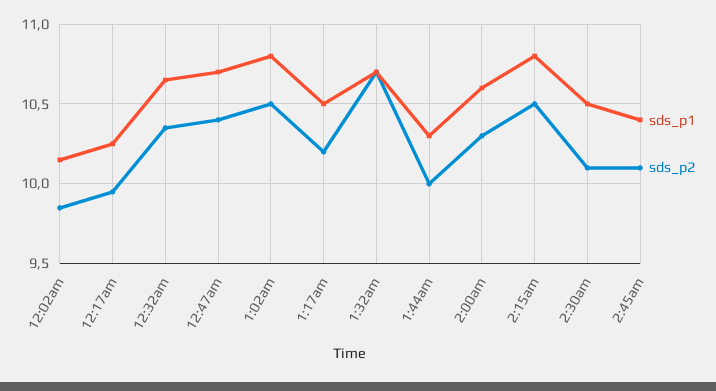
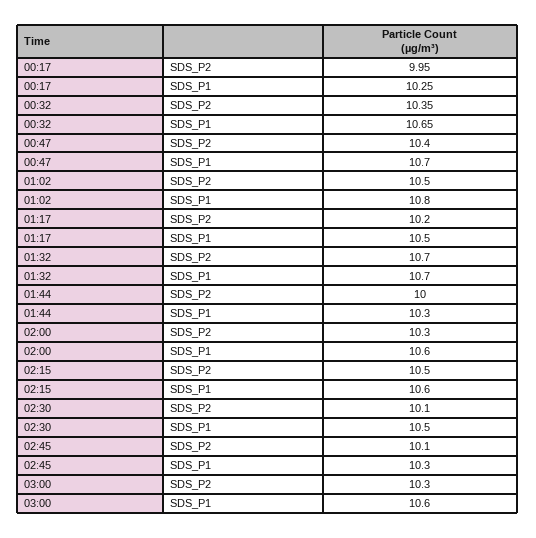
sds_p1, 12:02am: 10.15 -> none
sds_p2, 12:02am: 9.85 -> none
sds_p1, 2:15am: 10.8 -> 10.6
sds_p1, 2:45am: 10.4 -> 10.3
sds_p2, 03:00: none -> 10.3
sds_p1, 03:00: none -> 10.6

